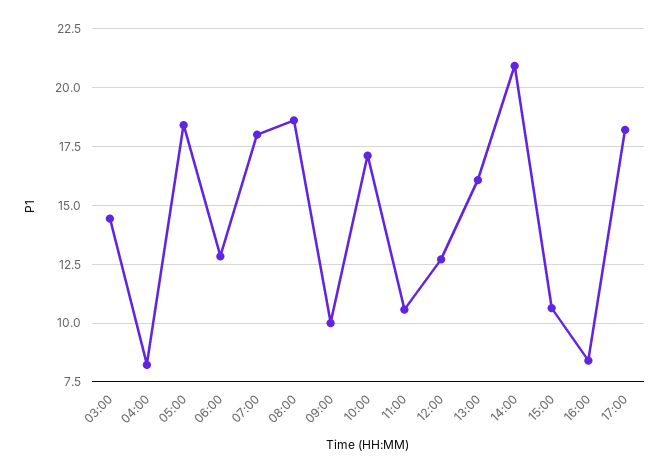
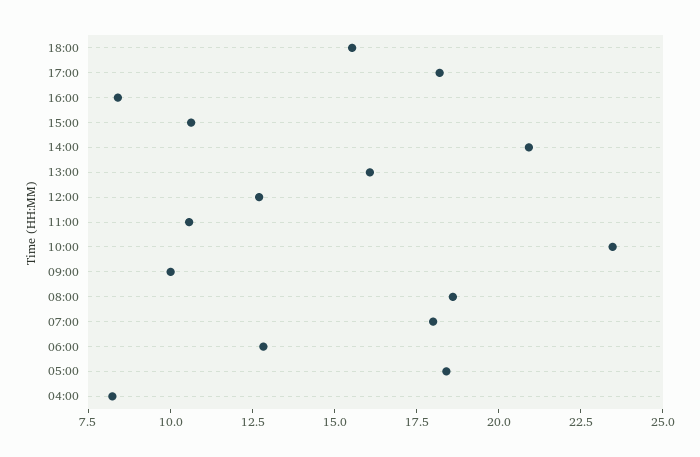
03:00: 14.5 -> none
10:00: 17 -> 23.5
18:00: none -> 15.5

